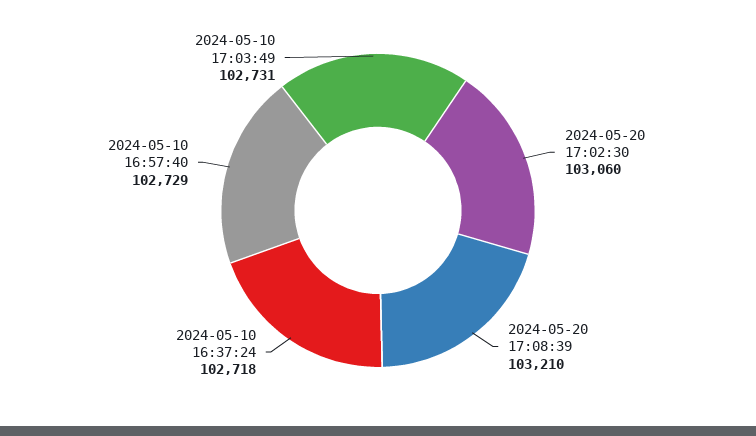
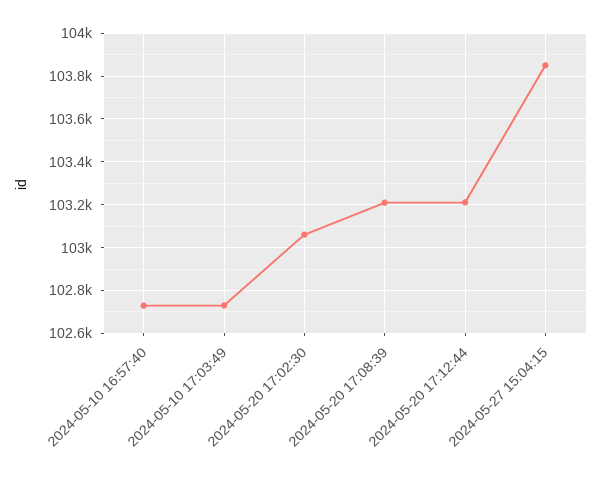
2024-05-10 16:37:24: 102718 -> none
2024-05-20 17:12:44: none -> 103200
2024-05-27 15:04:15: none -> 103850

